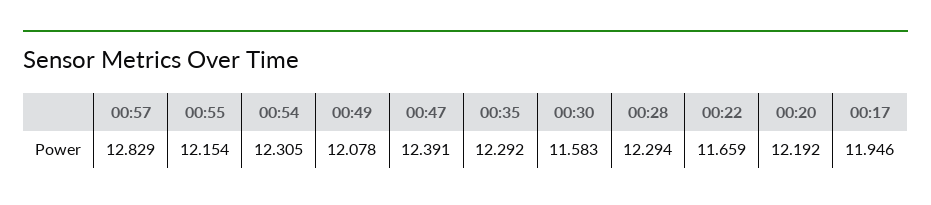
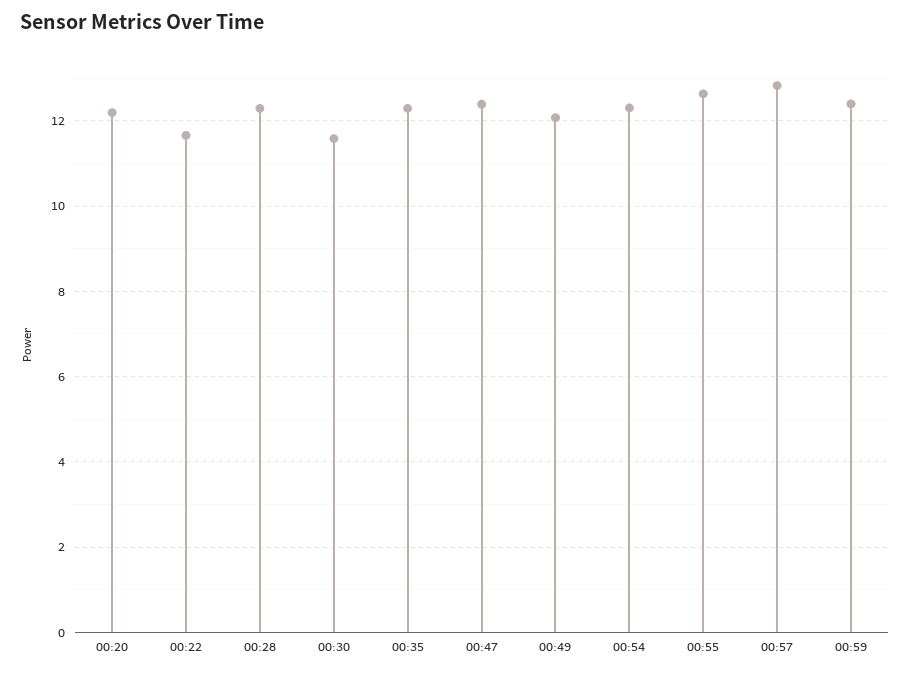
00:55: 12.154 -> 12.6
00:17: 11.946 -> none
00:59: none -> 12.4

